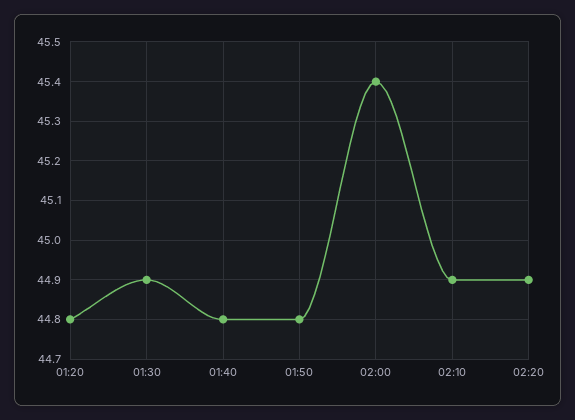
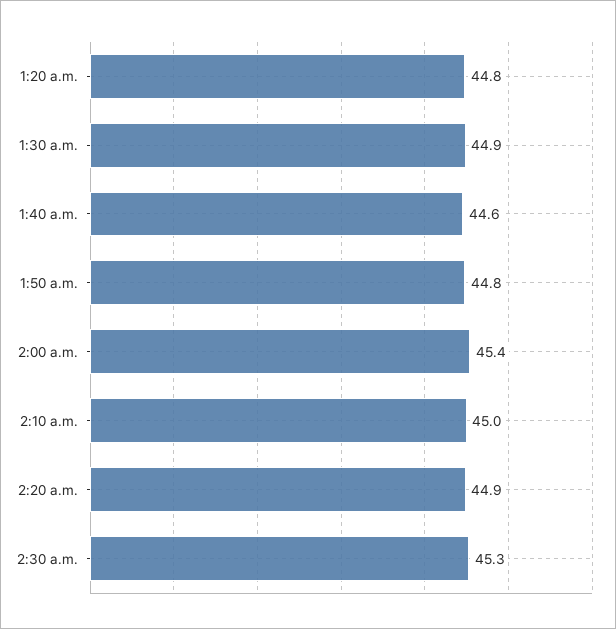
01:40: 44.8 -> 44.6
02:10: 44.9 -> 45
2:30 a.m.: none -> 45.3

